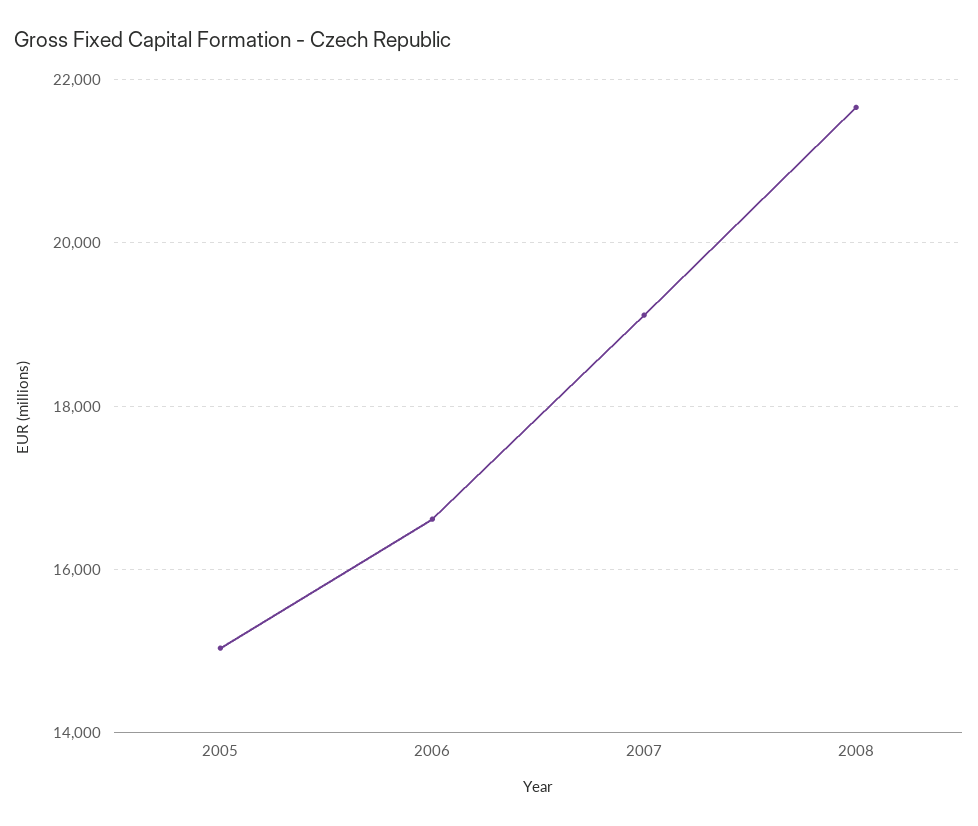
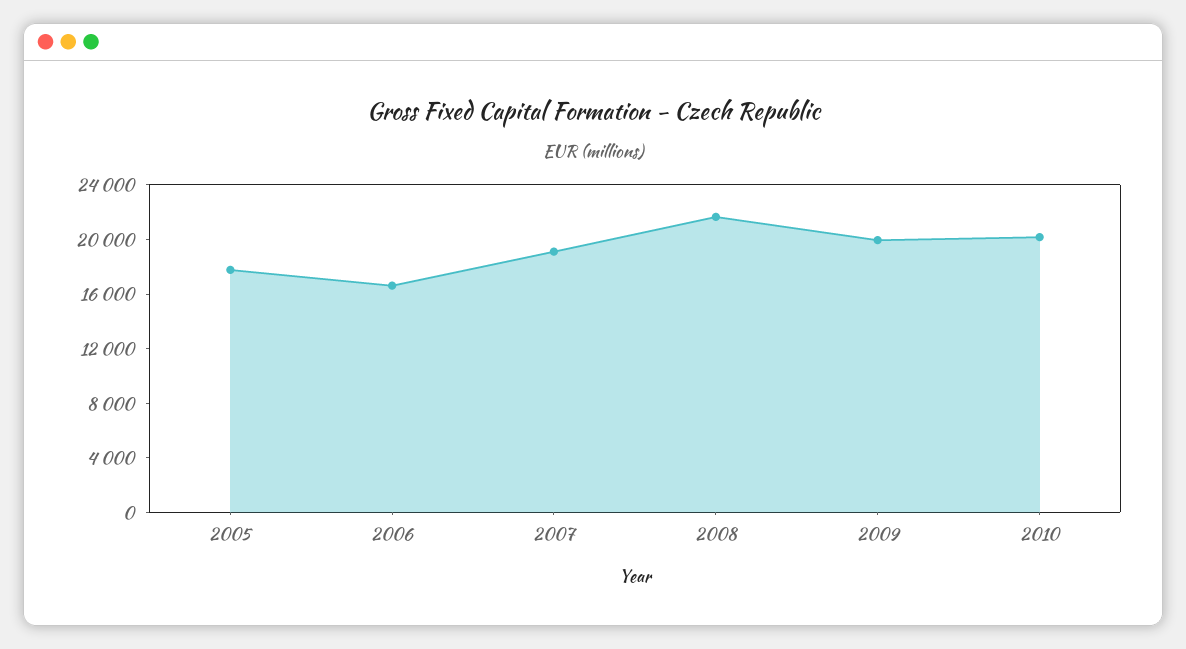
2005: 15000 -> 18000
2009: none -> 20000
2010: none -> 20000

